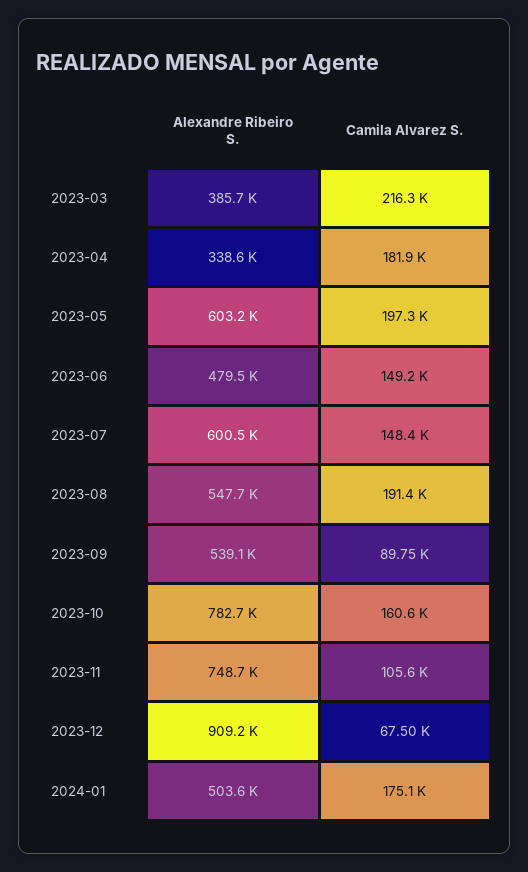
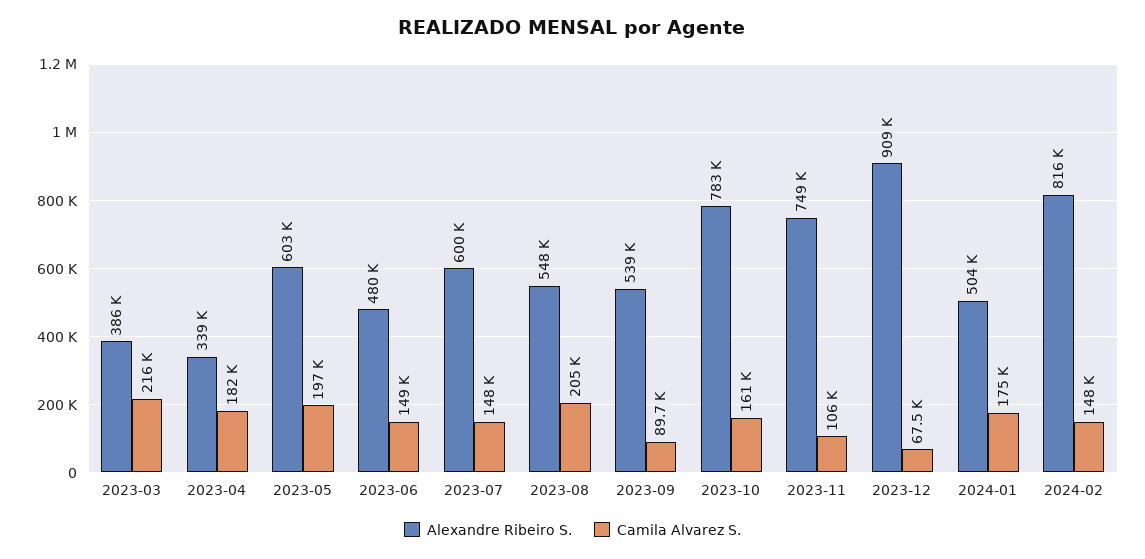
Camila Alvarez S., 2023-08: 191400 -> 205000
Alexandre Ribeiro S., 2024-02: none -> 816000
Camila Alvarez S., 2024-02: none -> 148000

